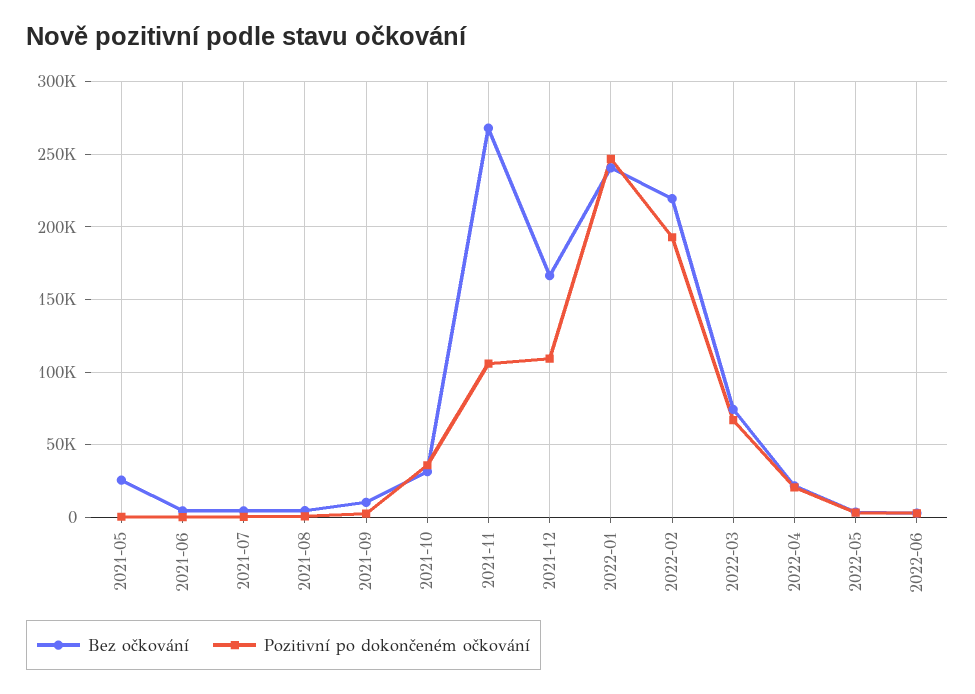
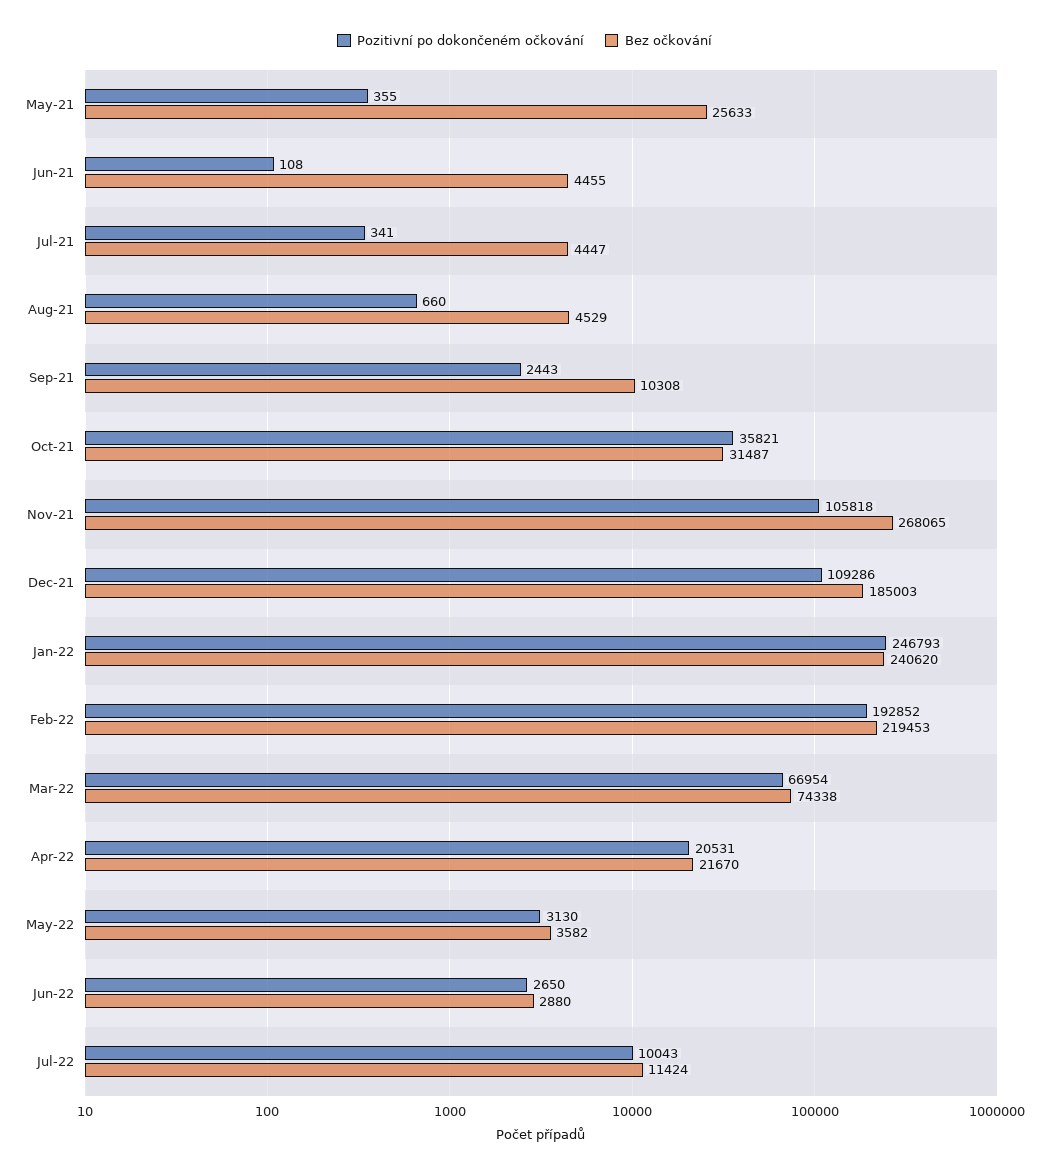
Bez očkování, 2021-12: 165000 -> 185003
Pozitivní po dokončeném očkování, Jul-22: none -> 10043
Bez očkování, Jul-22: none -> 11424

